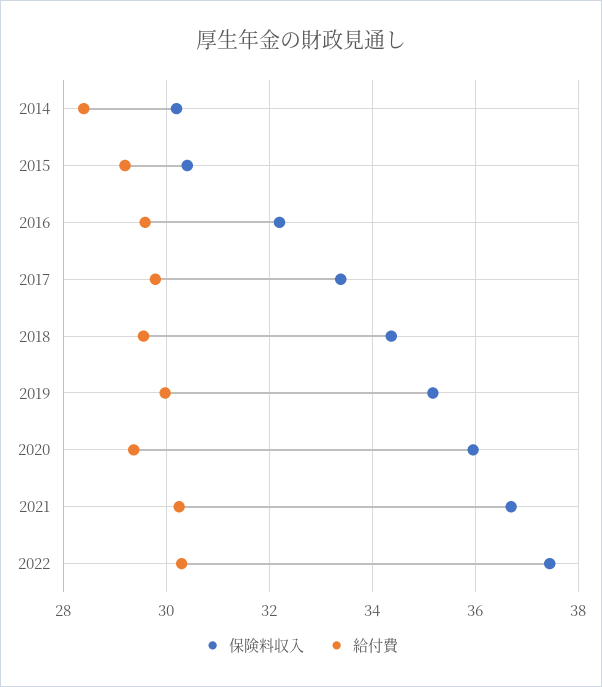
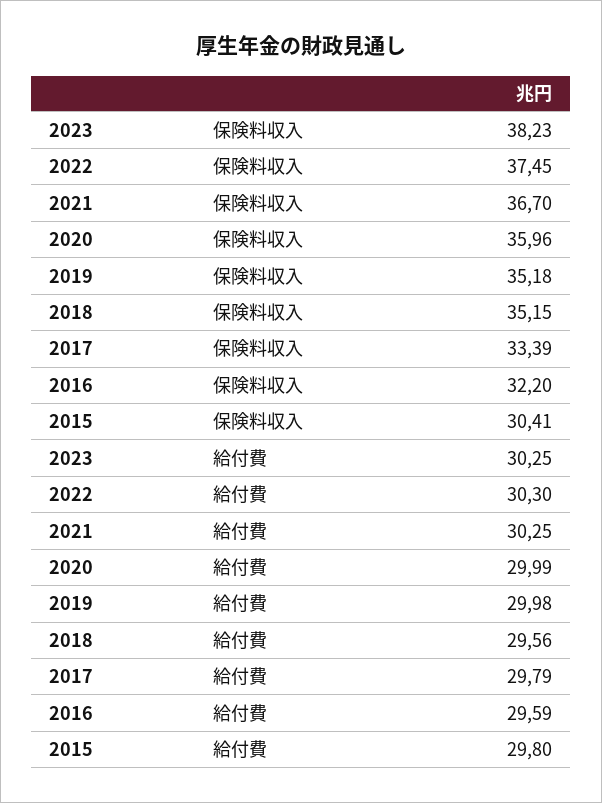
保険料収入, 2014: 30.2 -> none
給付費, 2014: 28.4 -> none
給付費, 2015: 29.2 -> 29.8
保険料収入, 2018: 34.4 -> 35.15
給付費, 2020: 29.4 -> 29.99
保険料収入, 2023: none -> 38.23
給付費, 2023: none -> 30.25

